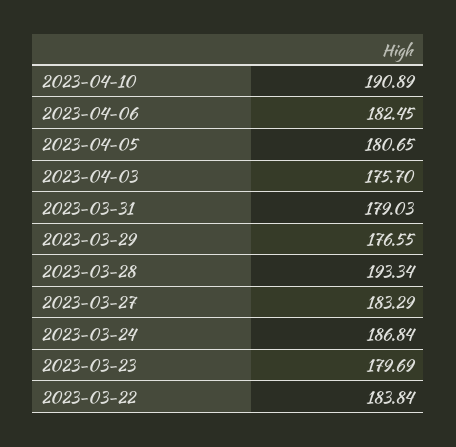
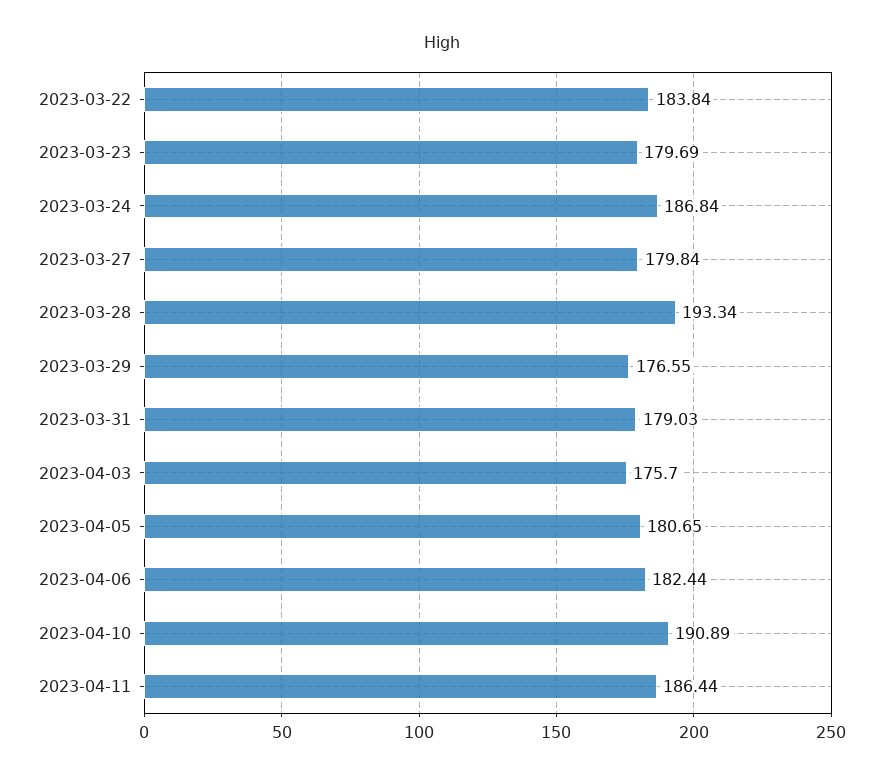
2023-04-06: 182.45 -> 182.44
2023-03-27: 183.29 -> 179.84
2023-04-11: none -> 186.44

